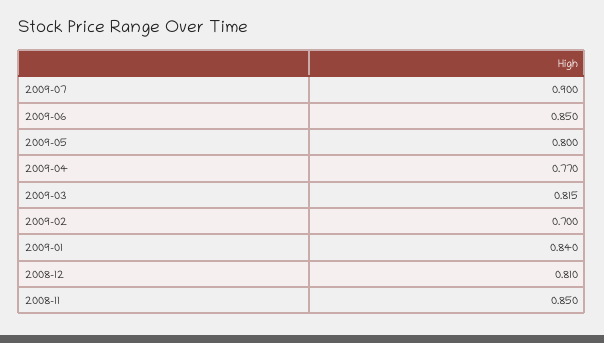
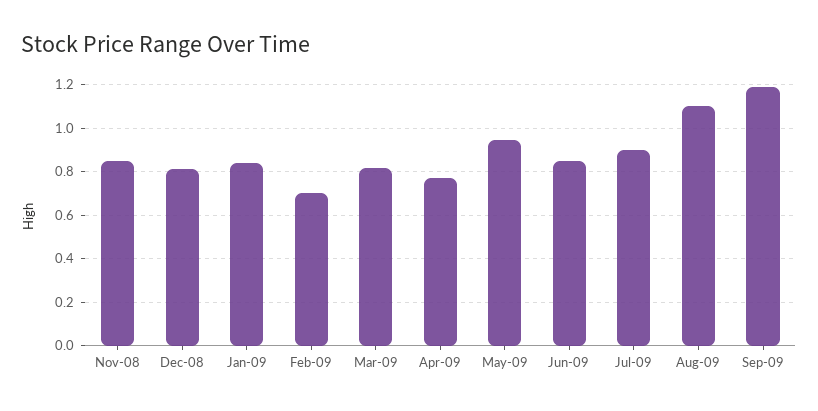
2009-05: 0.8 -> 0.95
Aug-09: none -> 1.1
Sep-09: none -> 1.2

